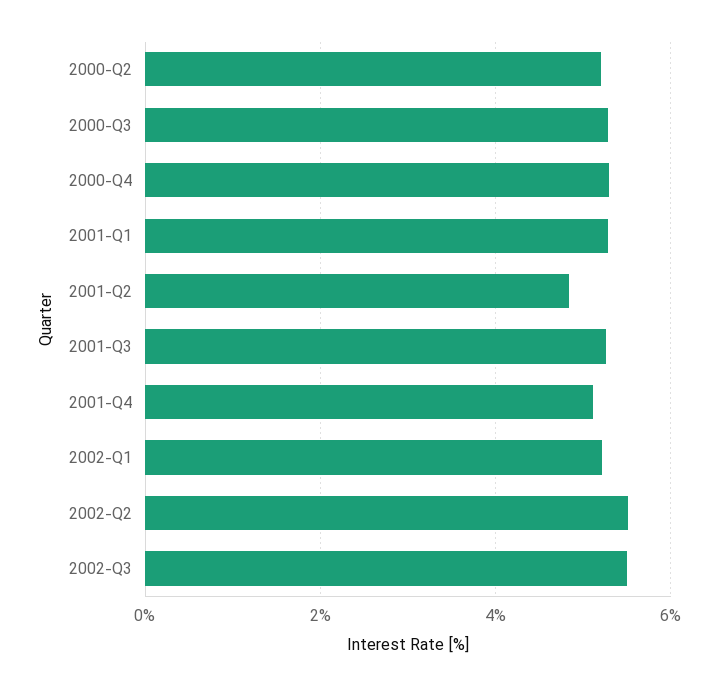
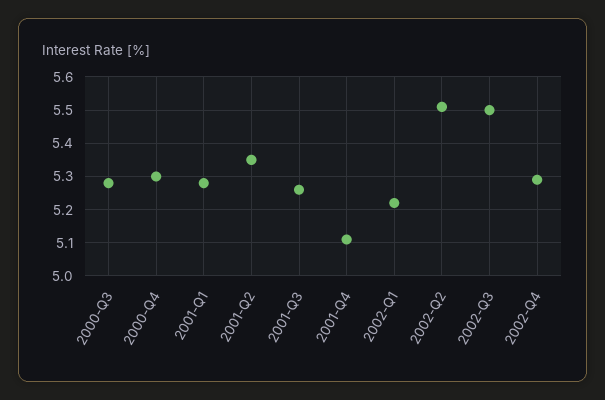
2000-Q2: 5.2 -> none
2001-Q2: 4.8 -> 5.35
2002-Q4: none -> 5.3

